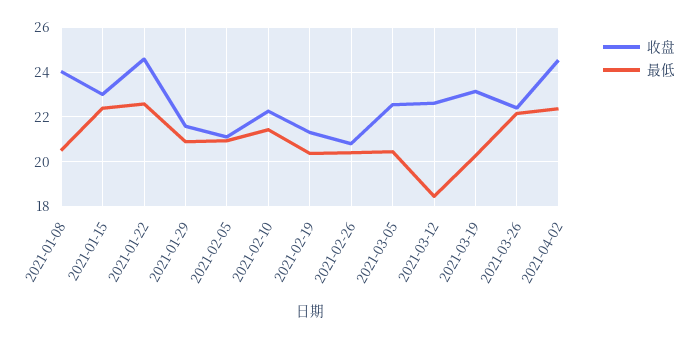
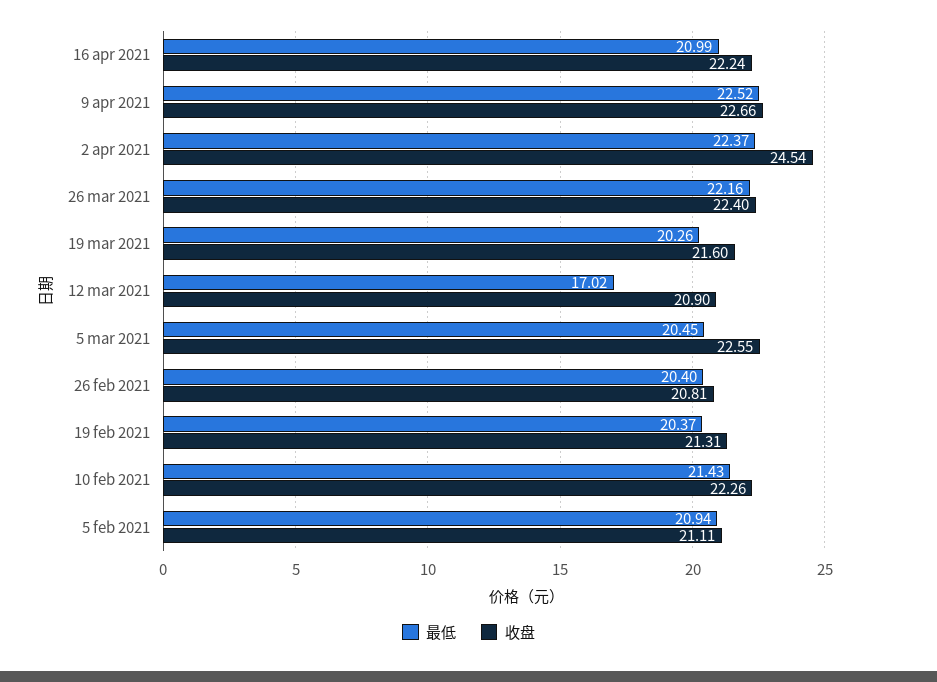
收盘, 2021-01-08: 24 -> none
最低, 2021-01-08: 20.5 -> none
收盘, 2021-01-15: 23 -> none
最低, 2021-01-15: 22.5 -> none
收盘, 2021-01-22: 24.5 -> none
最低, 2021-01-22: 22.5 -> none
收盘, 2021-01-29: 21.5 -> none
最低, 2021-01-29: 21 -> none
收盘, 2021-03-12: 22.5 -> 20.9
最低, 2021-03-12: 18.5 -> 17.02
收盘, 2021-03-19: 23 -> 21.6
最低, 16 apr 2021: none -> 20.99
收盘, 16 apr 2021: none -> 22.24
最低, 9 apr 2021: none -> 22.52
收盘, 9 apr 2021: none -> 22.66

